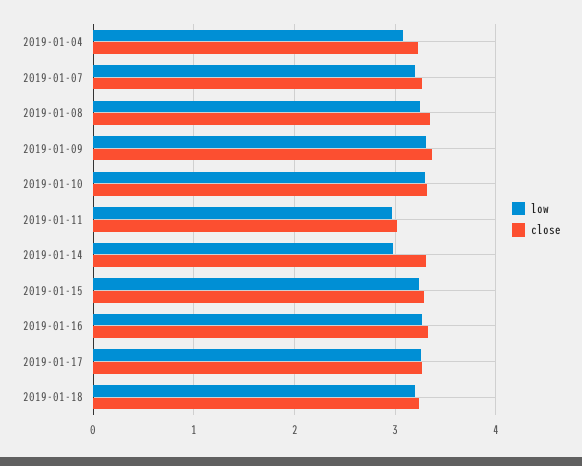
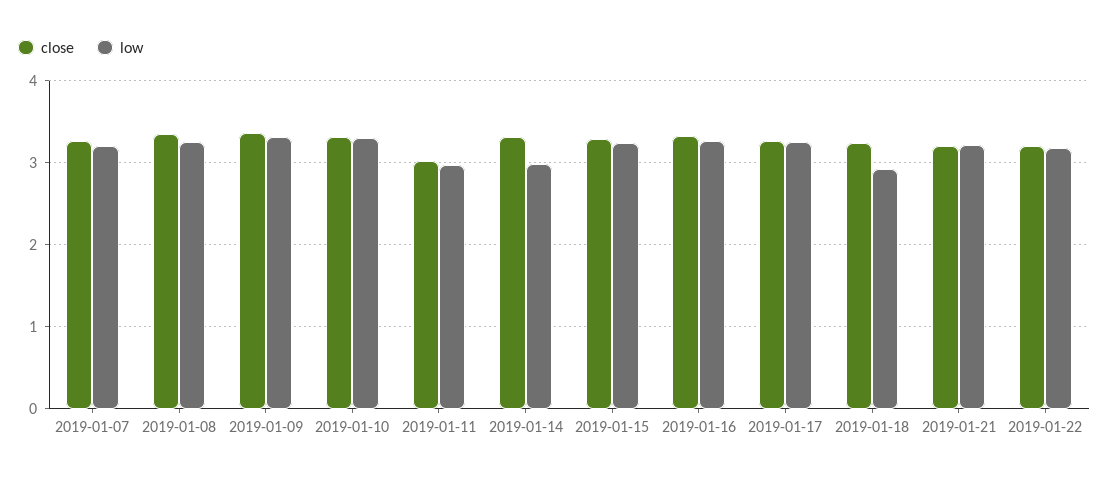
low, 2019-01-04: 3.1 -> none
close, 2019-01-04: 3.2 -> none
low, 2019-01-18: 3.2 -> 2.9
close, 2019-01-21: none -> 3.2
low, 2019-01-21: none -> 3.2
close, 2019-01-22: none -> 3.2
low, 2019-01-22: none -> 3.2

